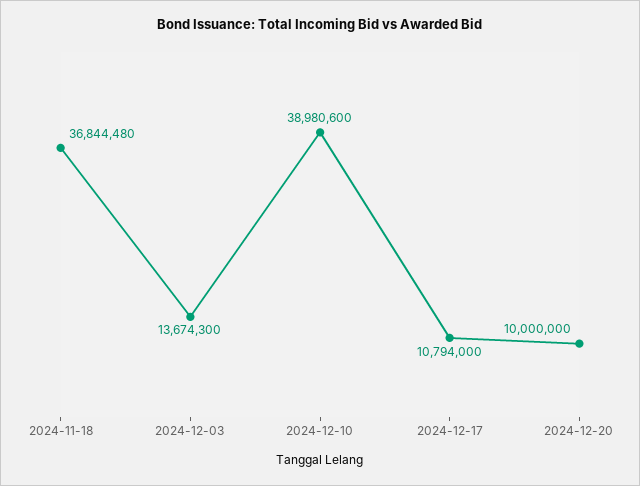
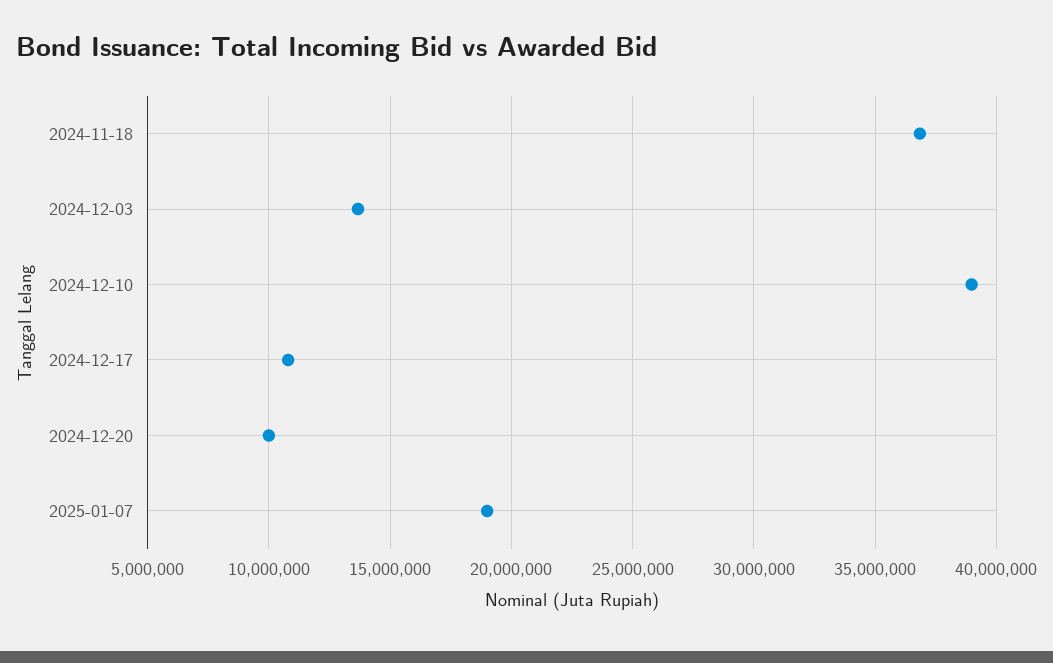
2025-01-07: none -> 19000000

